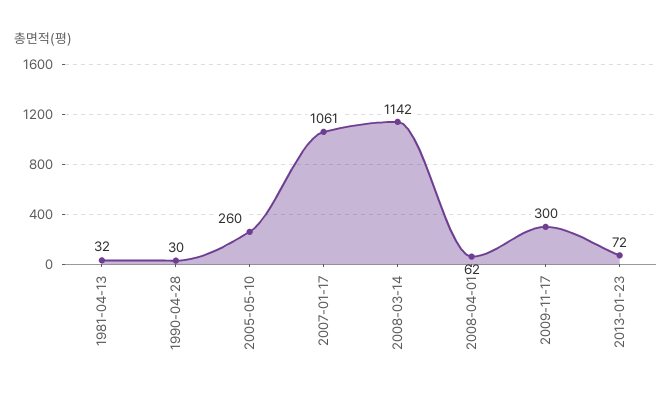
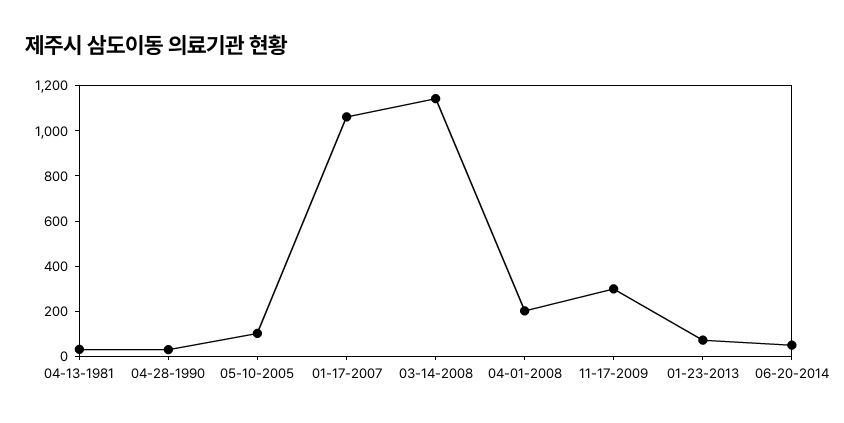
2005-05-10: 260 -> 100
2008-04-01: 62 -> 200
06-20-2014: none -> 50

